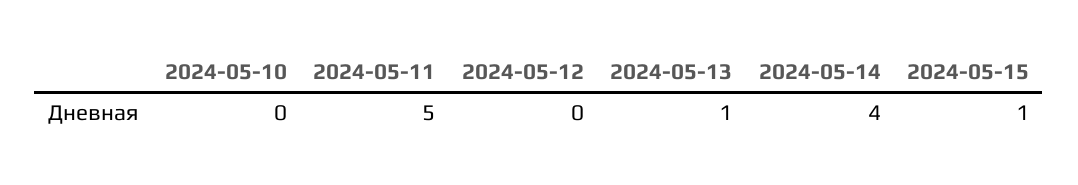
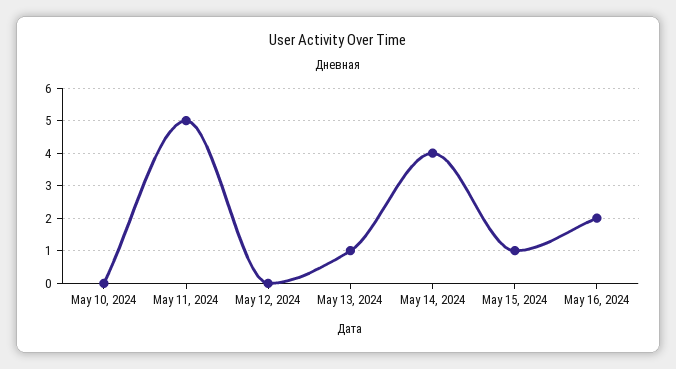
May 16, 2024: none -> 2

